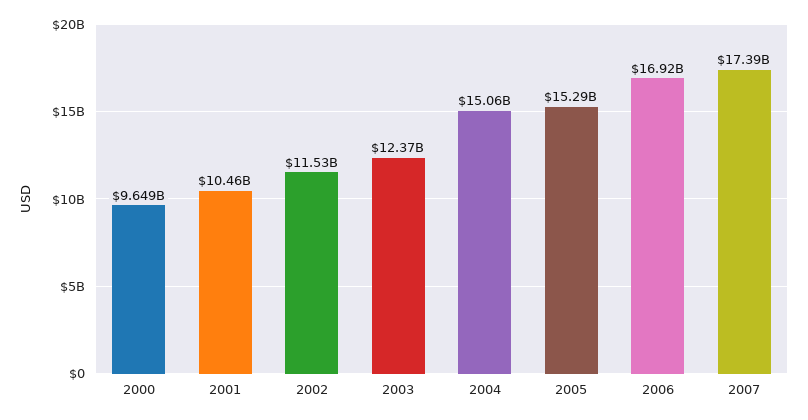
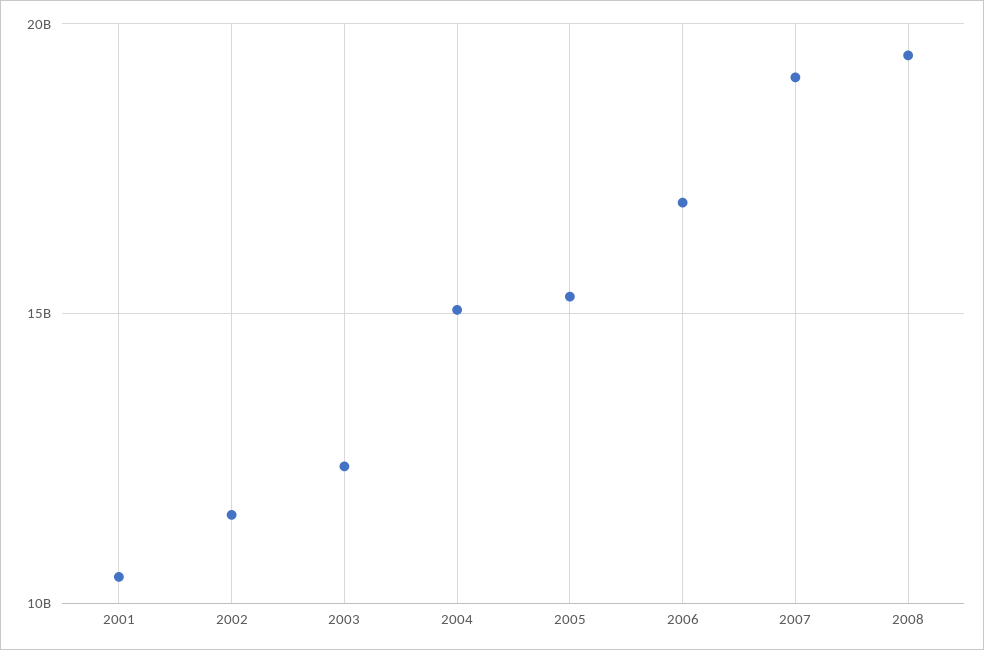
2000: 9649000000 -> none
2007: 17390000000 -> 19000000000
2008: none -> 19500000000

